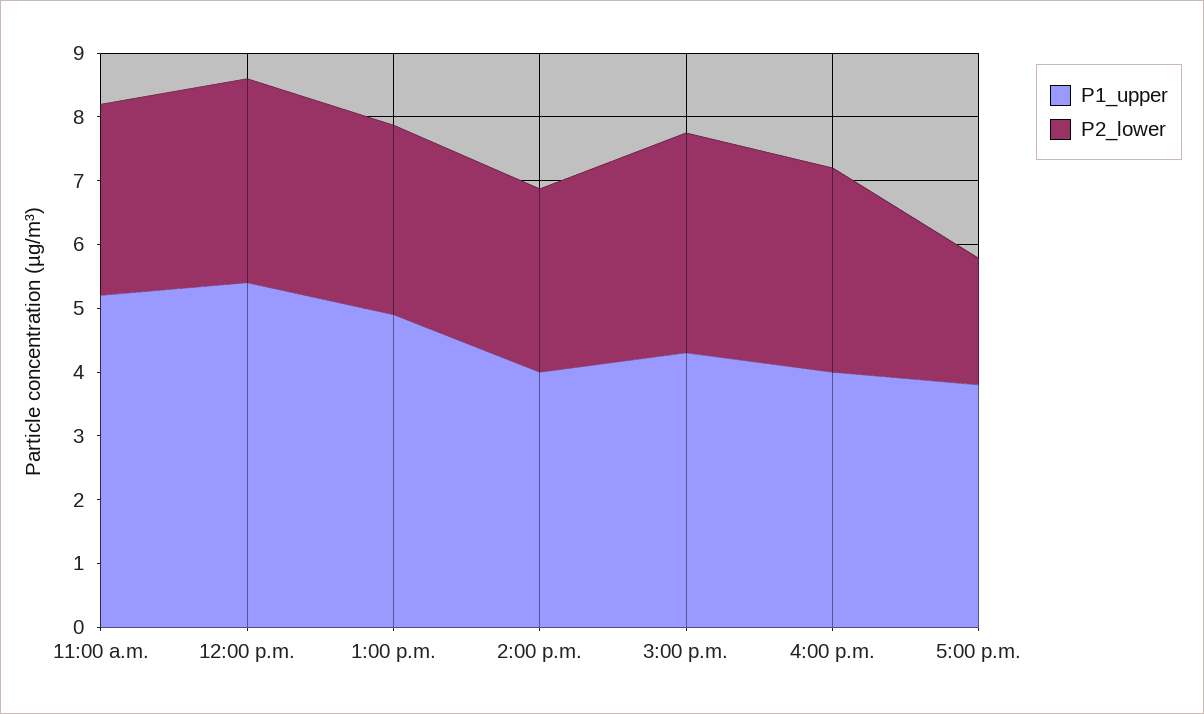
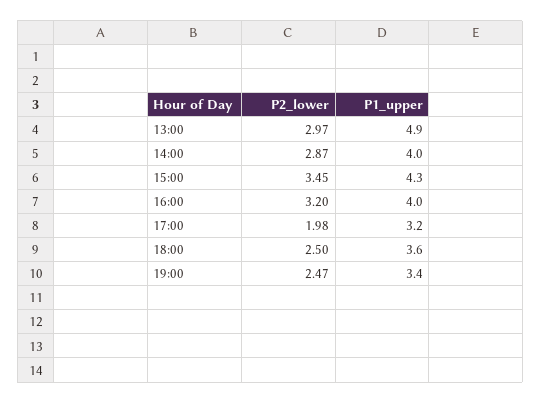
P1_upper, 11:00 a.m.: 5.2 -> none
P2_lower, 11:00 a.m.: 3 -> none
P1_upper, 12:00 p.m.: 5.4 -> none
P2_lower, 12:00 p.m.: 3.2 -> none
P1_upper, 5:00 p.m.: 3.8 -> 3.2
P2_lower, 18:00: none -> 2.5
P1_upper, 18:00: none -> 3.6
P2_lower, 19:00: none -> 2.47
P1_upper, 19:00: none -> 3.4

